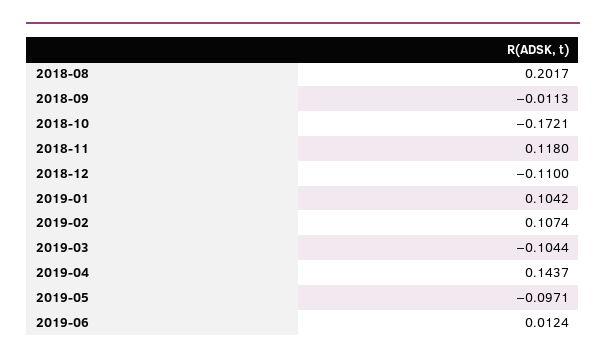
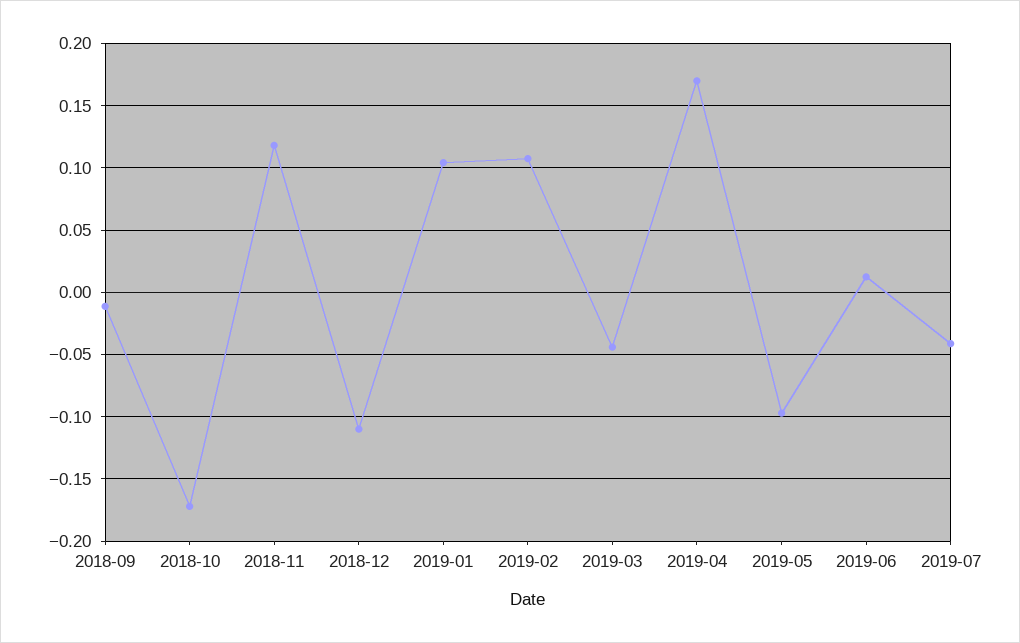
2018-08: 0.2017 -> none
2019-03: -0.1044 -> -0.045
2019-04: 0.1437 -> 0.17
2019-07: none -> -0.04

